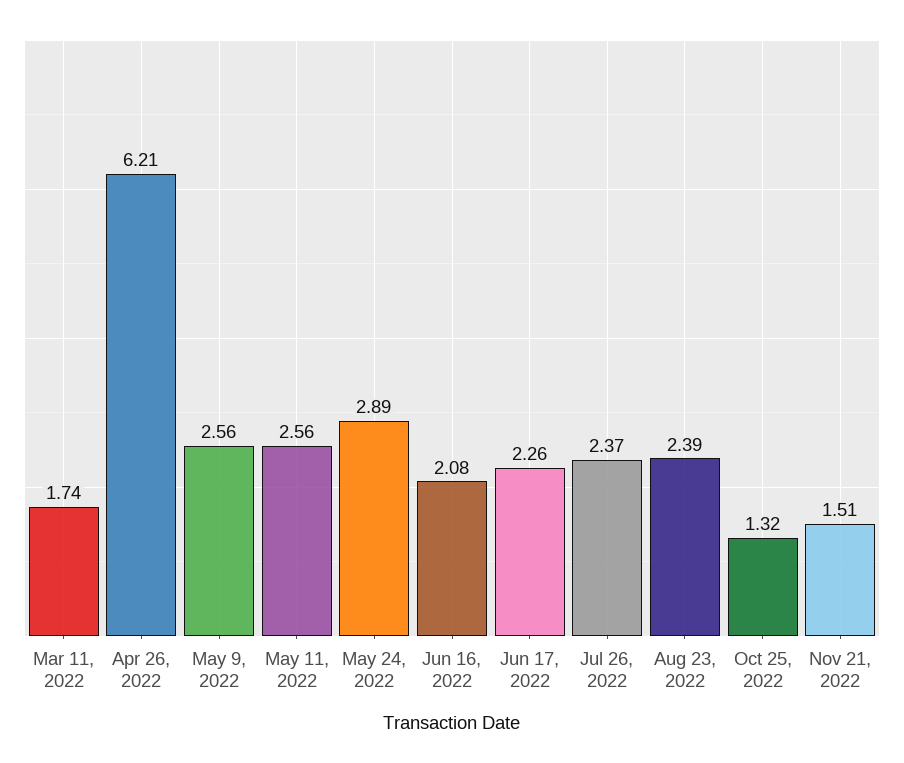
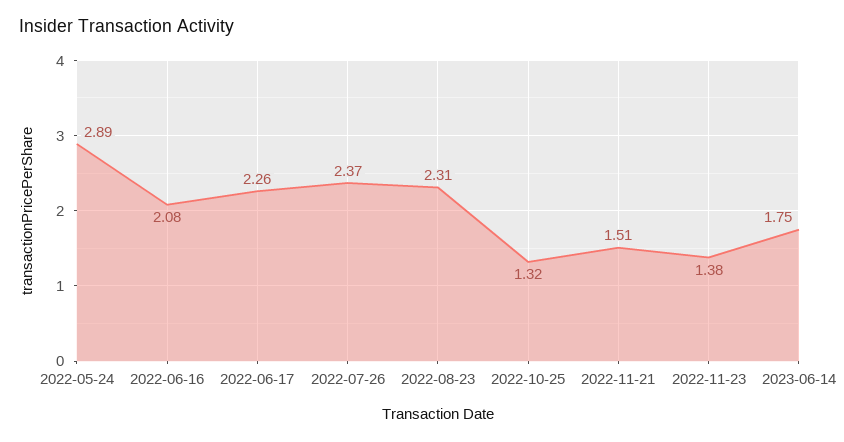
Mar 11, 2022: 1.74 -> none
Apr 26, 2022: 6.21 -> none
May 9, 2022: 2.56 -> none
May 11, 2022: 2.56 -> none
Aug 23, 2022: 2.39 -> 2.31
2022-11-23: none -> 1.38
2023-06-14: none -> 1.75

